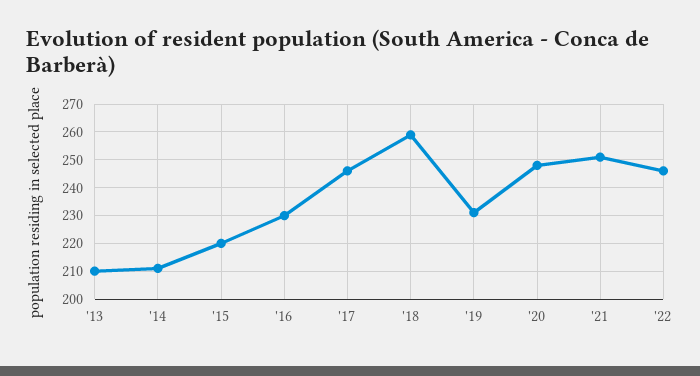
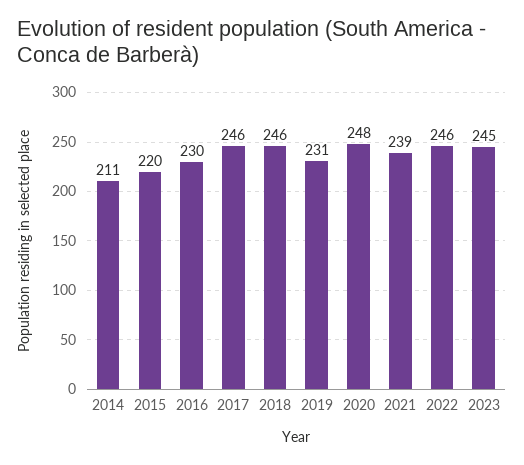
'13: 210 -> none
'18: 260 -> 246
'21: 250 -> 239
2023: none -> 245

